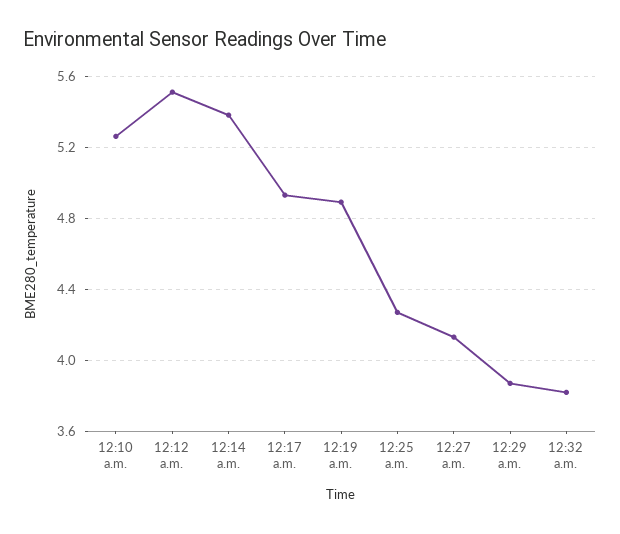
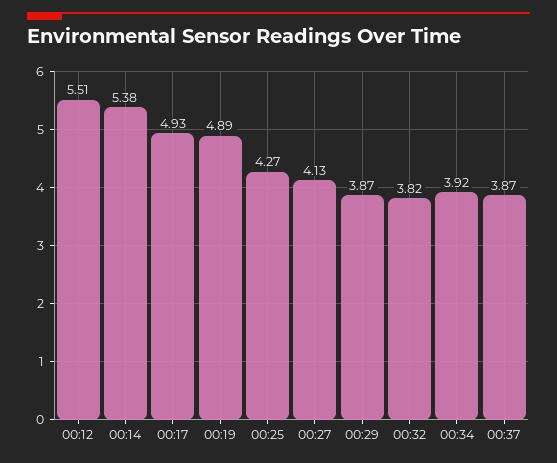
12:10 a.m.: 5.25 -> none
00:34: none -> 3.92
00:37: none -> 3.87

